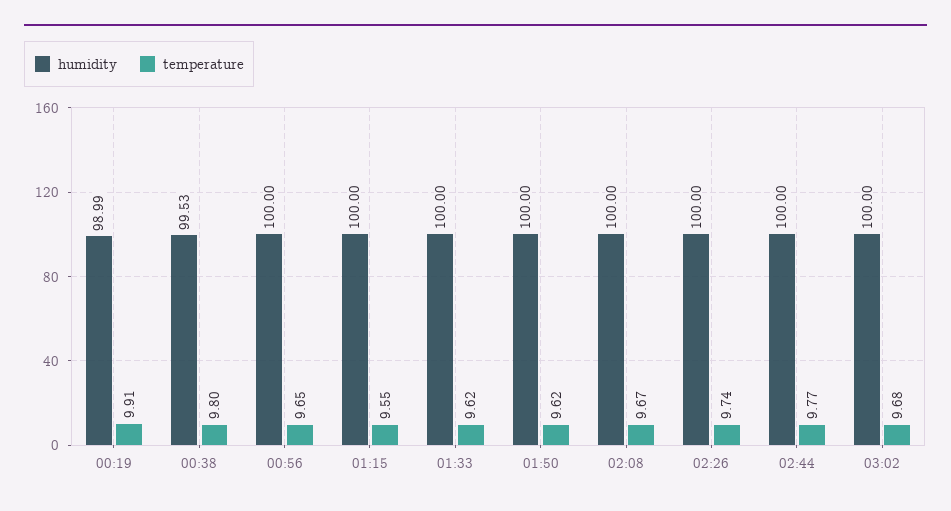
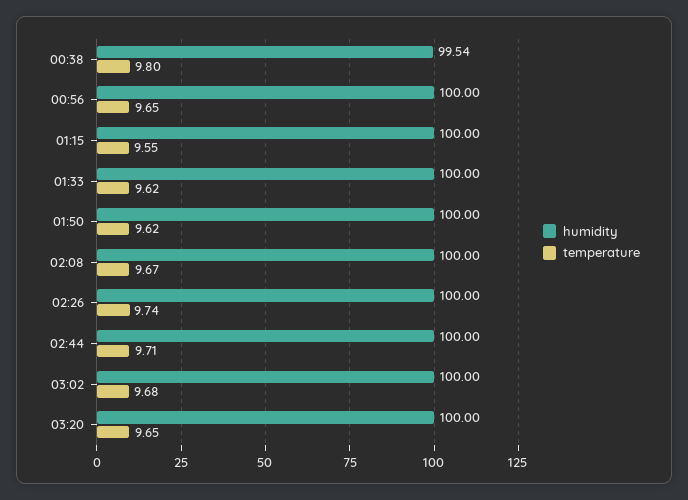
humidity, 00:19: 98.99 -> none
temperature, 00:19: 9.91 -> none
humidity, 00:38: 99.53 -> 99.54
temperature, 02:44: 9.77 -> 9.71
humidity, 03:20: none -> 100
temperature, 03:20: none -> 9.65

